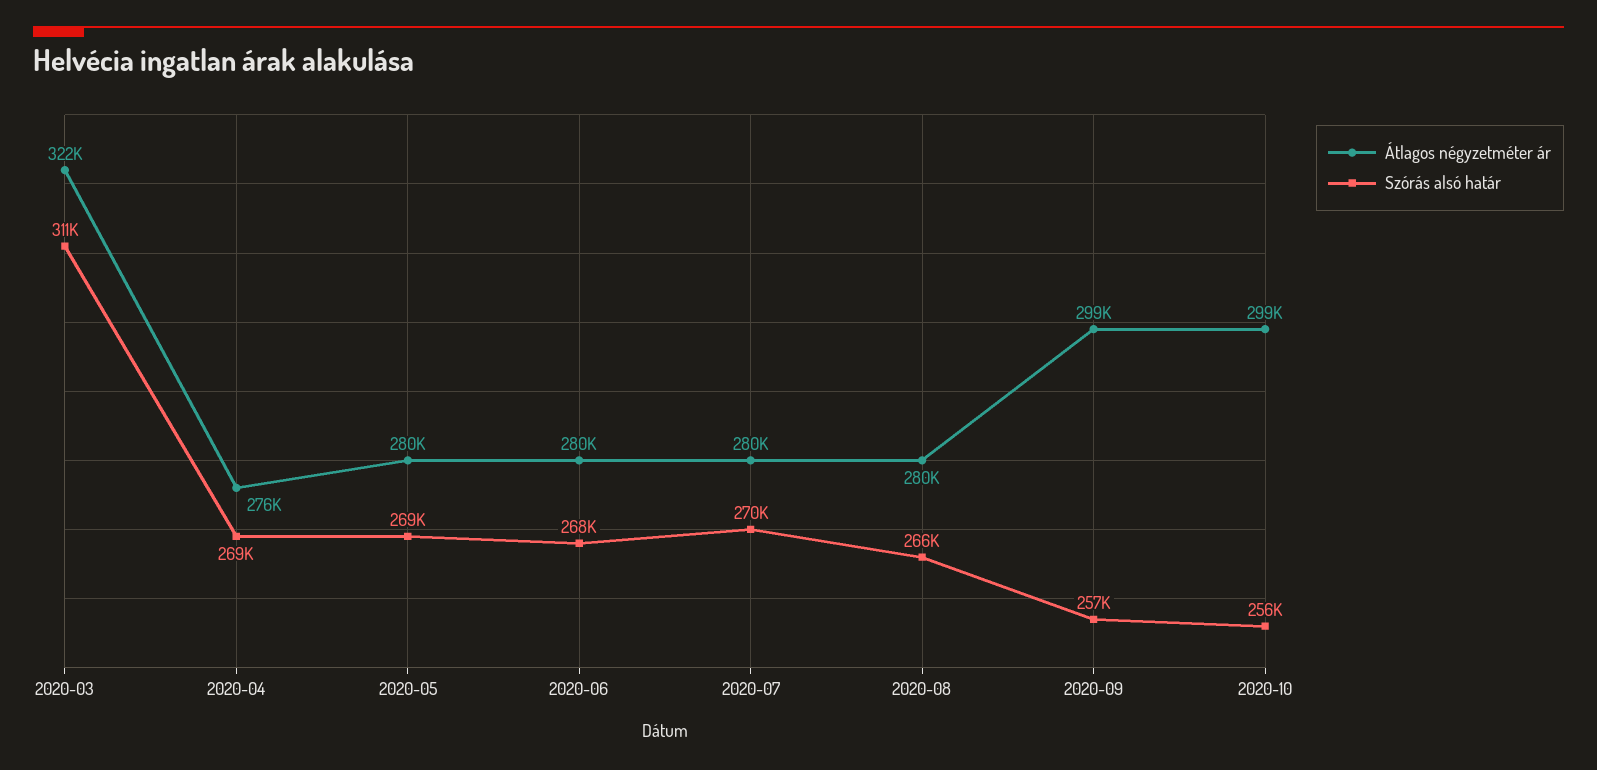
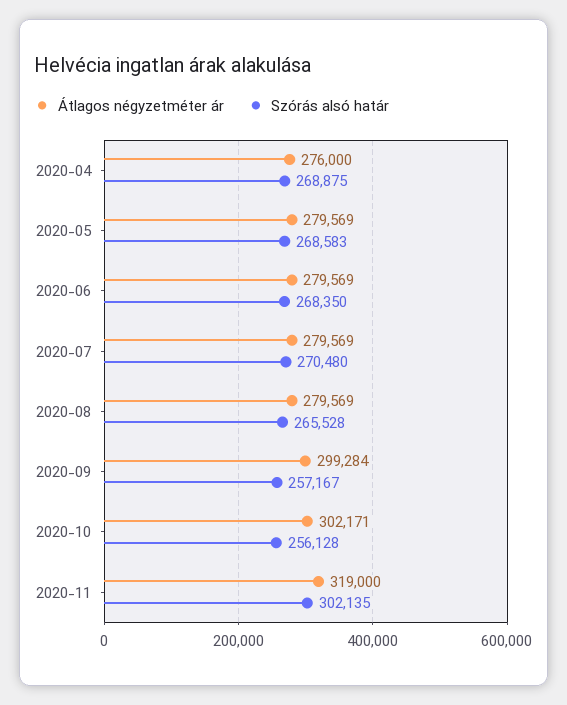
Átlagos négyzetméter ár, 2020-03: 322000 -> none
Szórás alsó határ, 2020-03: 311000 -> none
Átlagos négyzetméter ár, 2020-10: 299000 -> 302171
Átlagos négyzetméter ár, 2020-11: none -> 319000
Szórás alsó határ, 2020-11: none -> 302135

